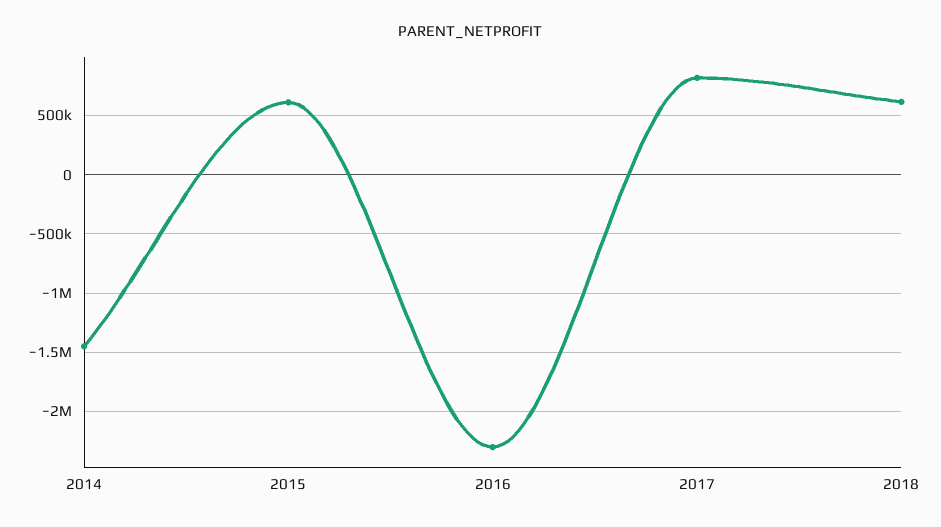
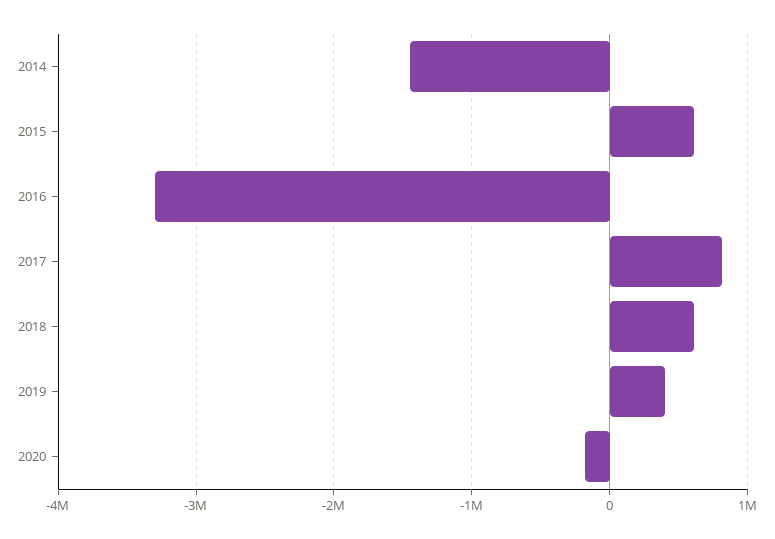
2016: -2300000 -> -3300000
2019: none -> 400000
2020: none -> -200000

